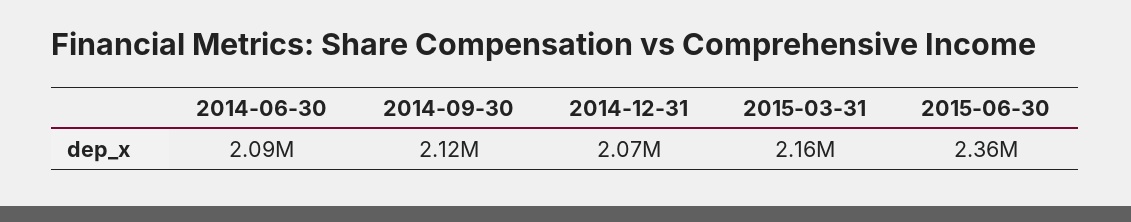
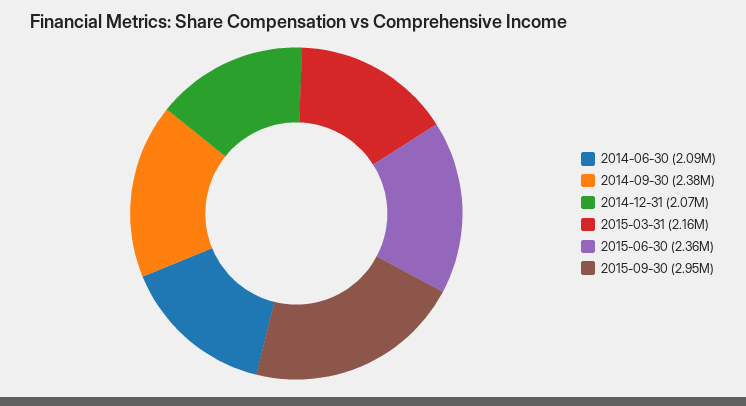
2014-09-30: 2120000 -> 2380000
2015-09-30: none -> 2950000

